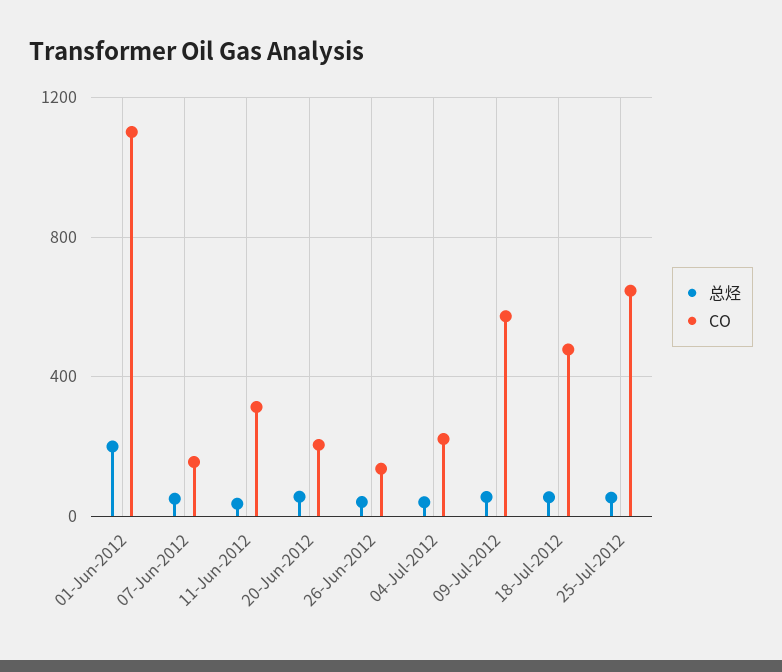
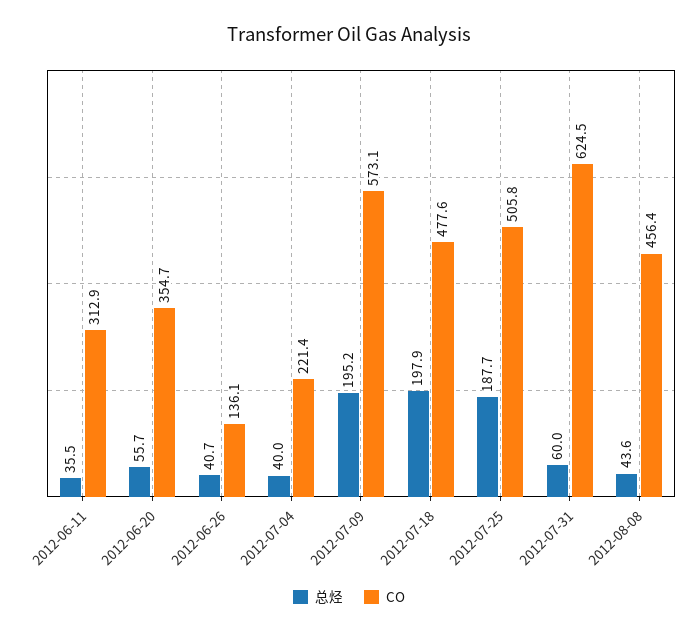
总烃, 01-Jun-2012: 200 -> none
CO, 01-Jun-2012: 1100 -> none
总烃, 07-Jun-2012: 50 -> none
CO, 07-Jun-2012: 150 -> none
CO, 20-Jun-2012: 200 -> 354.7
总烃, 09-Jul-2012: 50 -> 195.2
总烃, 18-Jul-2012: 50 -> 197.9
总烃, 25-Jul-2012: 50 -> 187.7
CO, 25-Jul-2012: 650 -> 505.8
总烃, 2012-07-31: none -> 60
CO, 2012-07-31: none -> 624.5
总烃, 2012-08-08: none -> 43.6
CO, 2012-08-08: none -> 456.4

